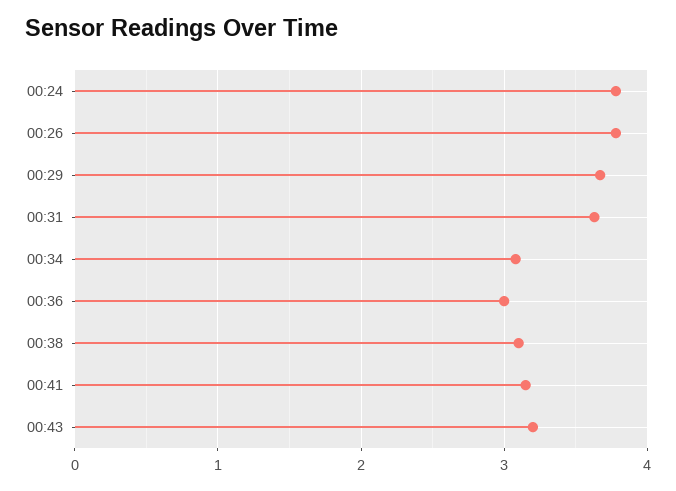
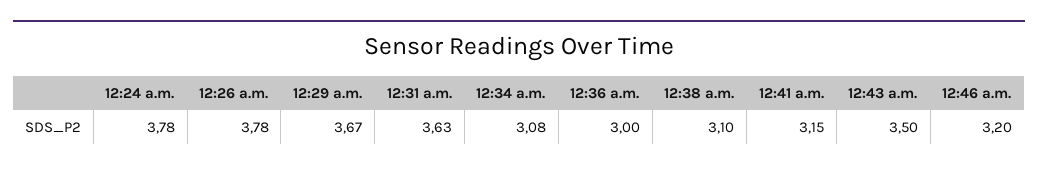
00:43: 3.2 -> 3.5
12:46 a.m.: none -> 3.2

